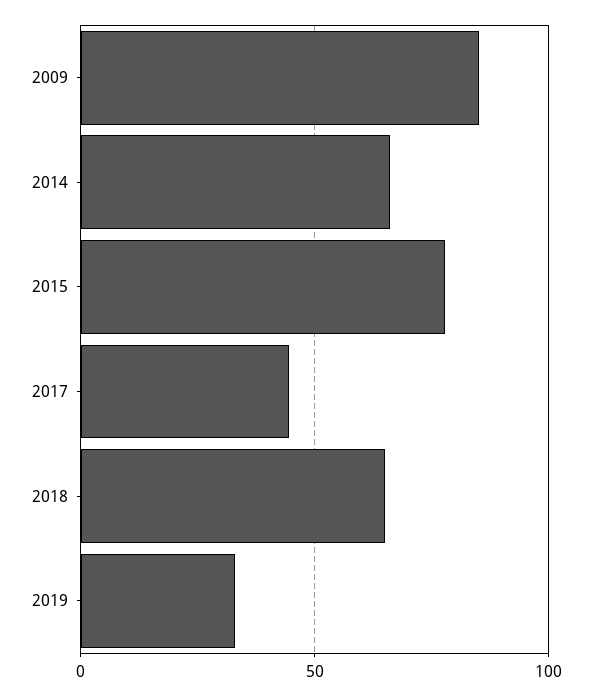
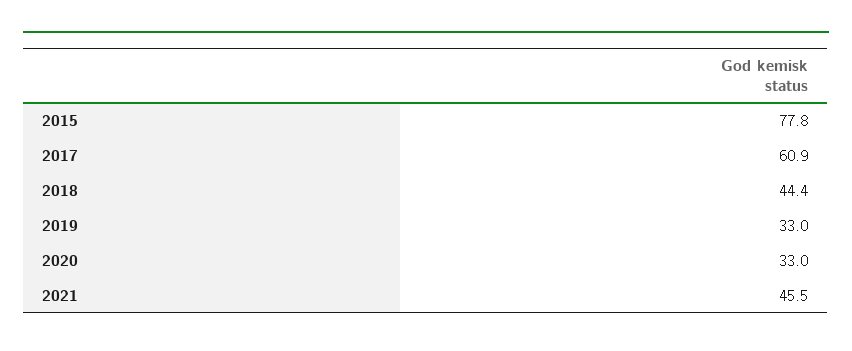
2009: 85 -> none
2014: 65 -> none
2017: 45 -> 60.9
2018: 65 -> 44.4
2020: none -> 33
2021: none -> 45.5

